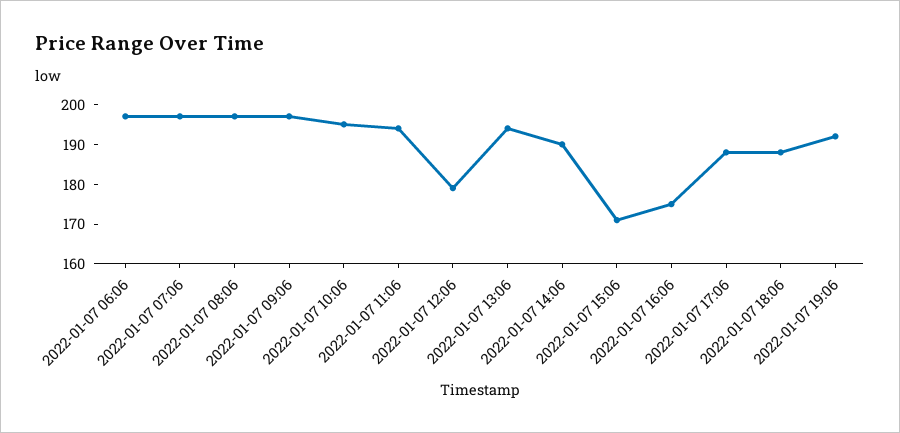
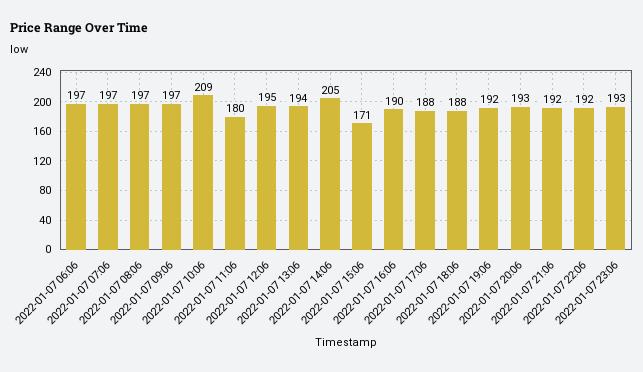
2022-01-07 10:06: 195 -> 209
2022-01-07 11:06: 195 -> 180
2022-01-07 12:06: 180 -> 195
2022-01-07 14:06: 190 -> 205
2022-01-07 16:06: 175 -> 190
2022-01-07 20:06: none -> 193
2022-01-07 21:06: none -> 192
2022-01-07 22:06: none -> 192
2022-01-07 23:06: none -> 193

